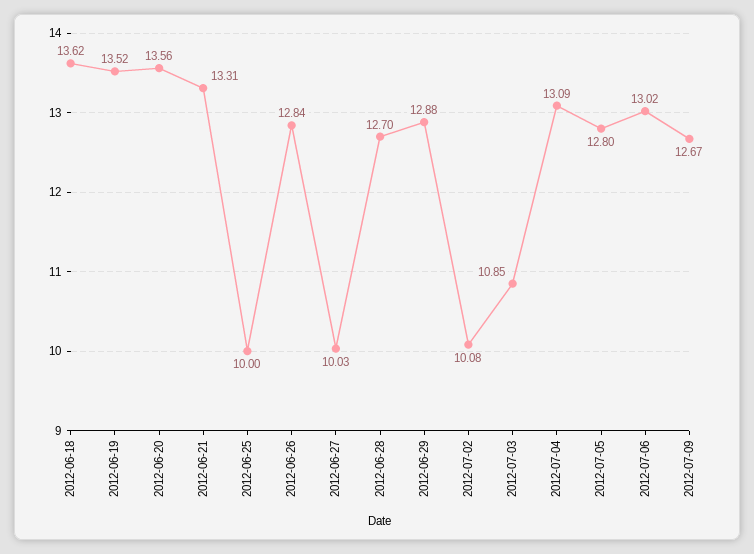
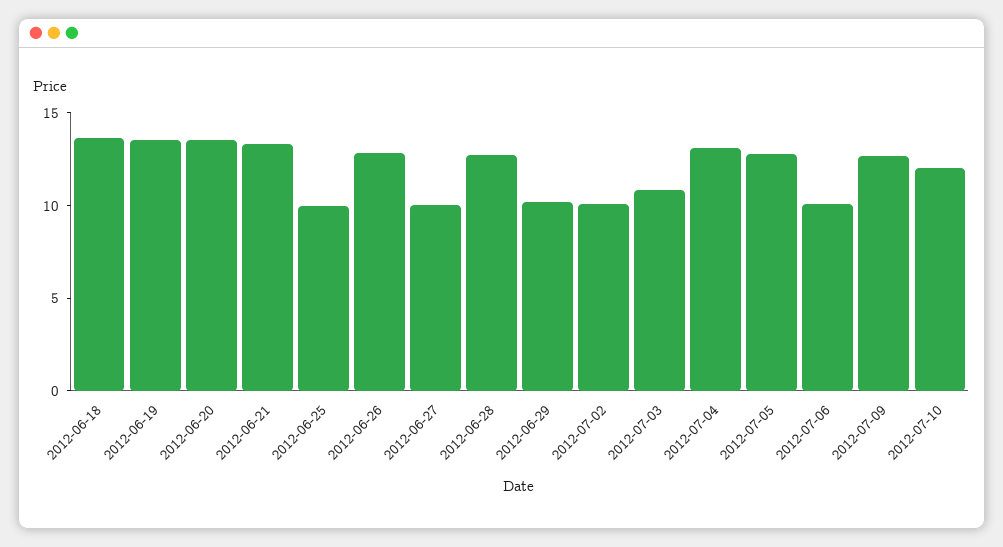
2012-06-29: 12.88 -> 10
2012-07-06: 13.02 -> 10
2012-07-10: none -> 12

